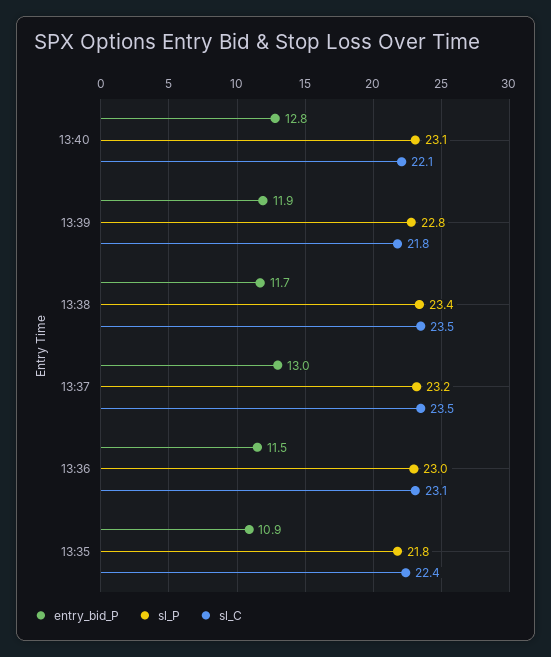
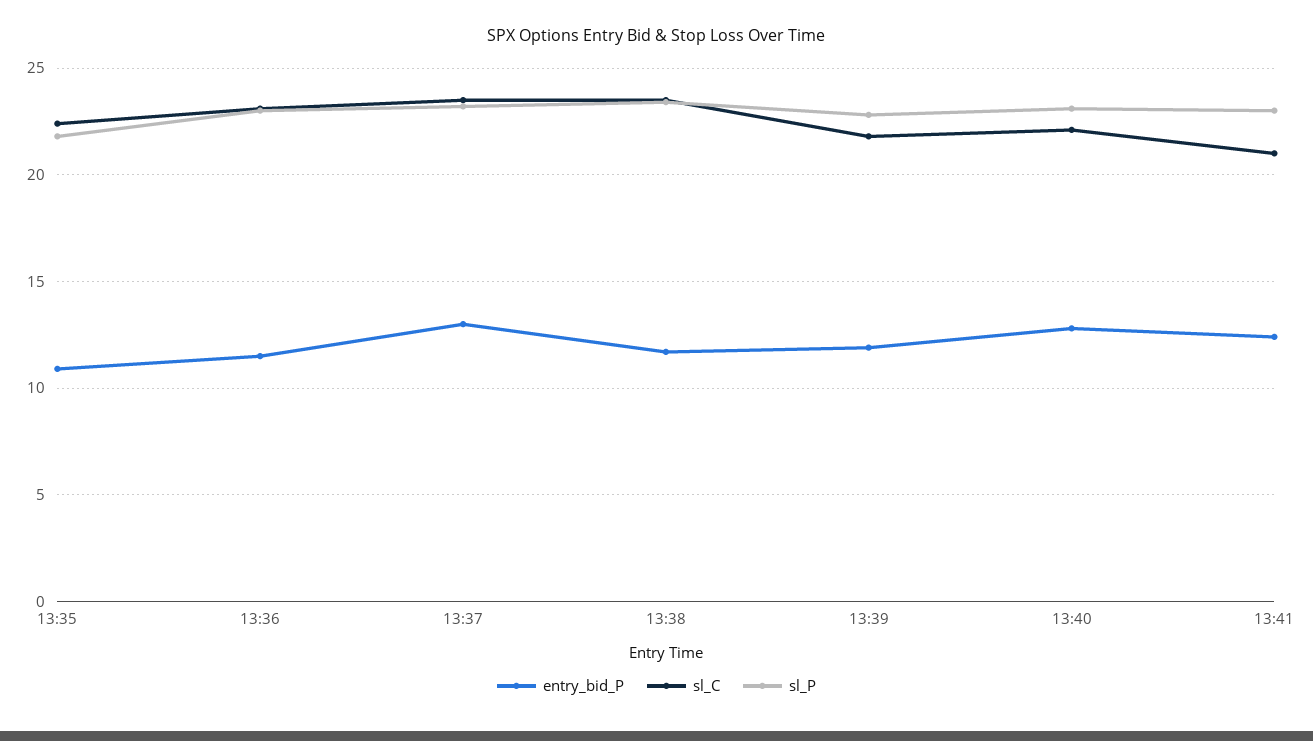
entry_bid_P, 13:41: none -> 12.5
sl_C, 13:41: none -> 21
sl_P, 13:41: none -> 23

